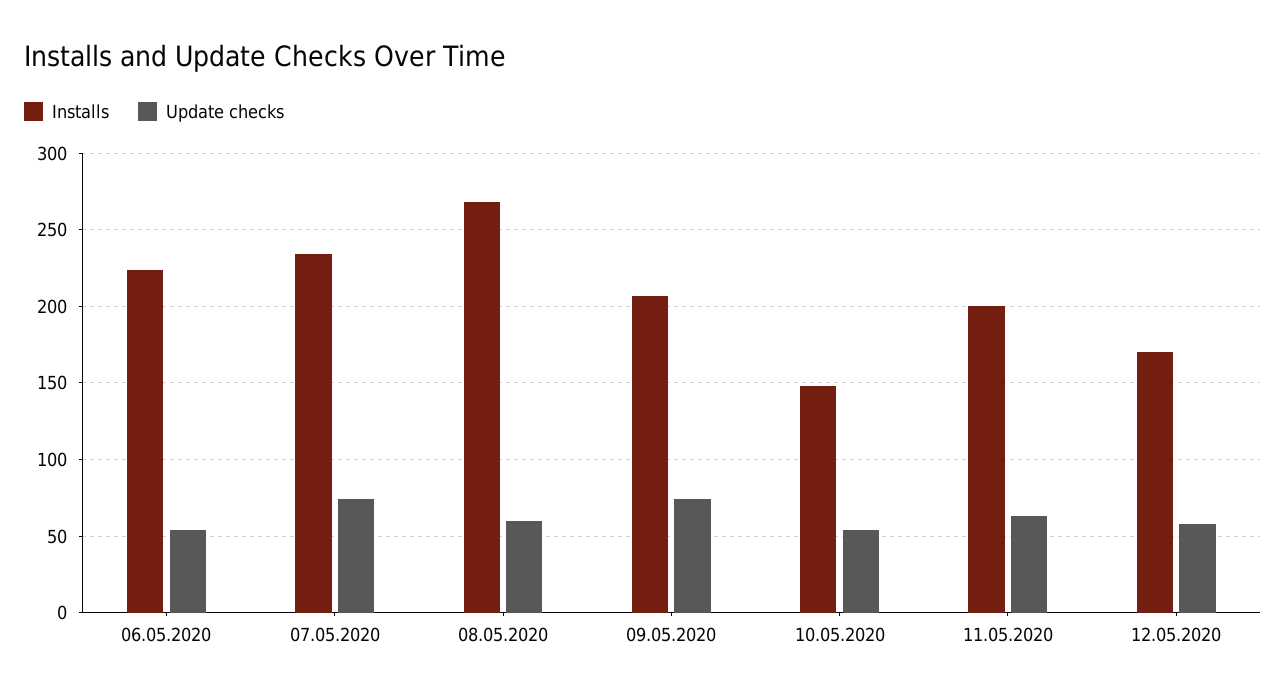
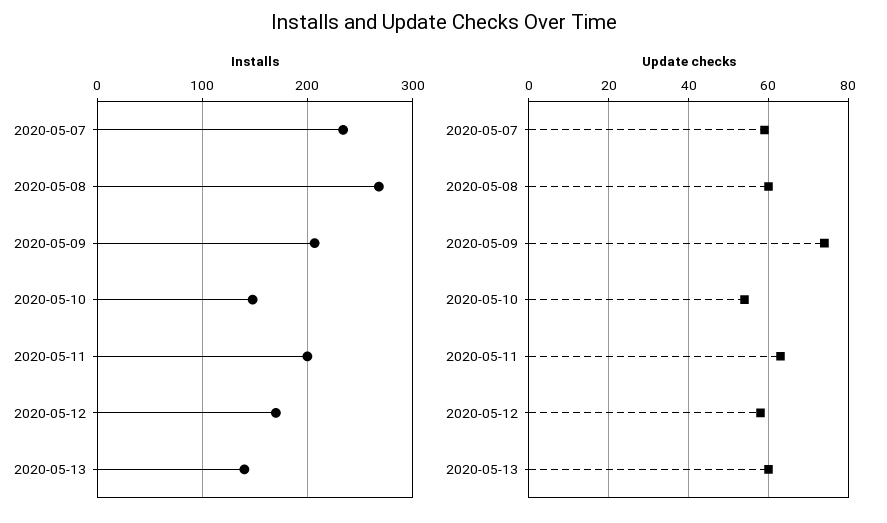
Installs, 06.05.2020: 225 -> none
Update checks, 06.05.2020: 55 -> none
Update checks, 07.05.2020: 75 -> 60
Installs, 2020-05-13: none -> 140
Update checks, 2020-05-13: none -> 60

